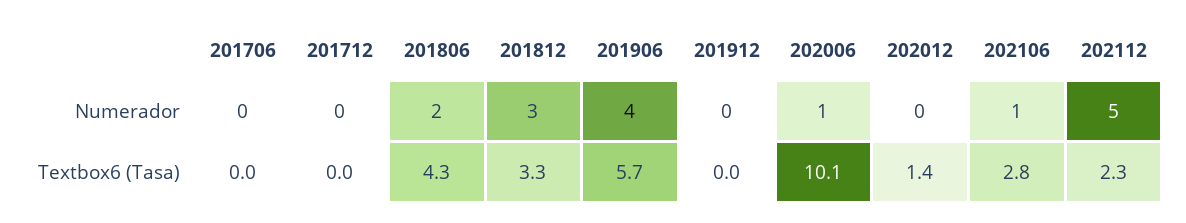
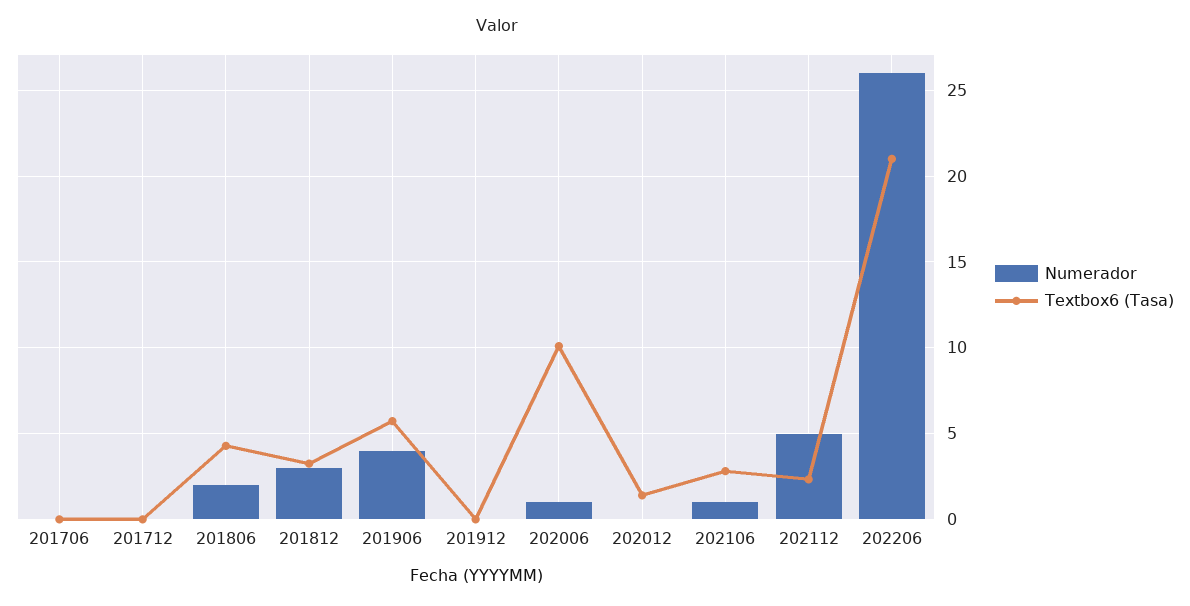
Numerador, 202206: none -> 26
Textbox6 (Tasa), 202206: none -> 21

